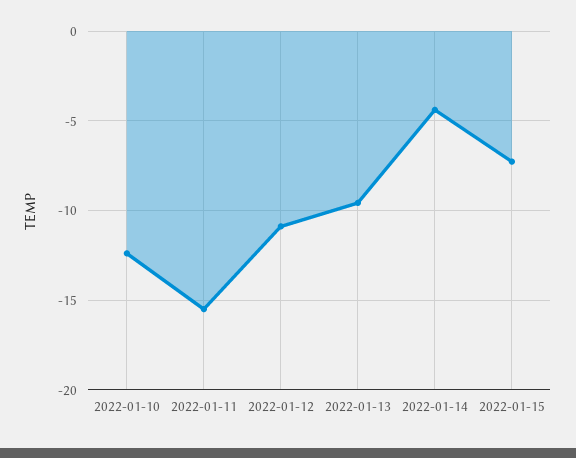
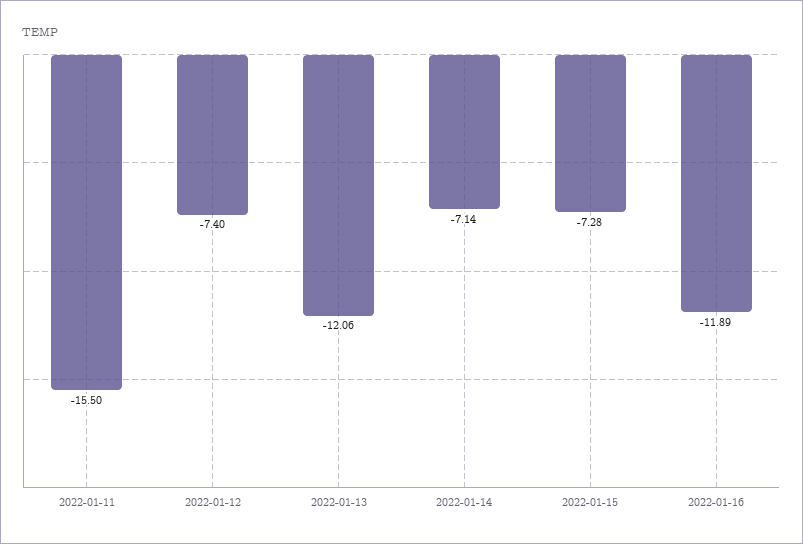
2022-01-10: -12.5 -> none
2022-01-12: -11 -> -7.4
2022-01-13: -9.5 -> -12.06
2022-01-14: -4.5 -> -7.14
2022-01-16: none -> -11.89

